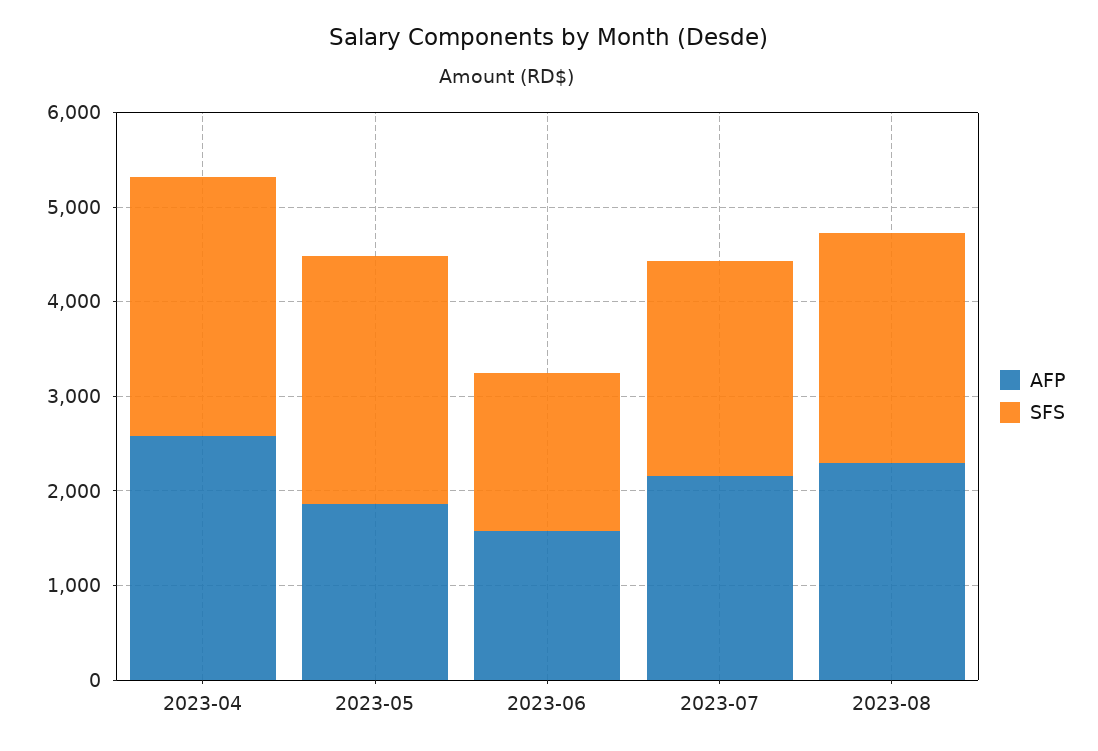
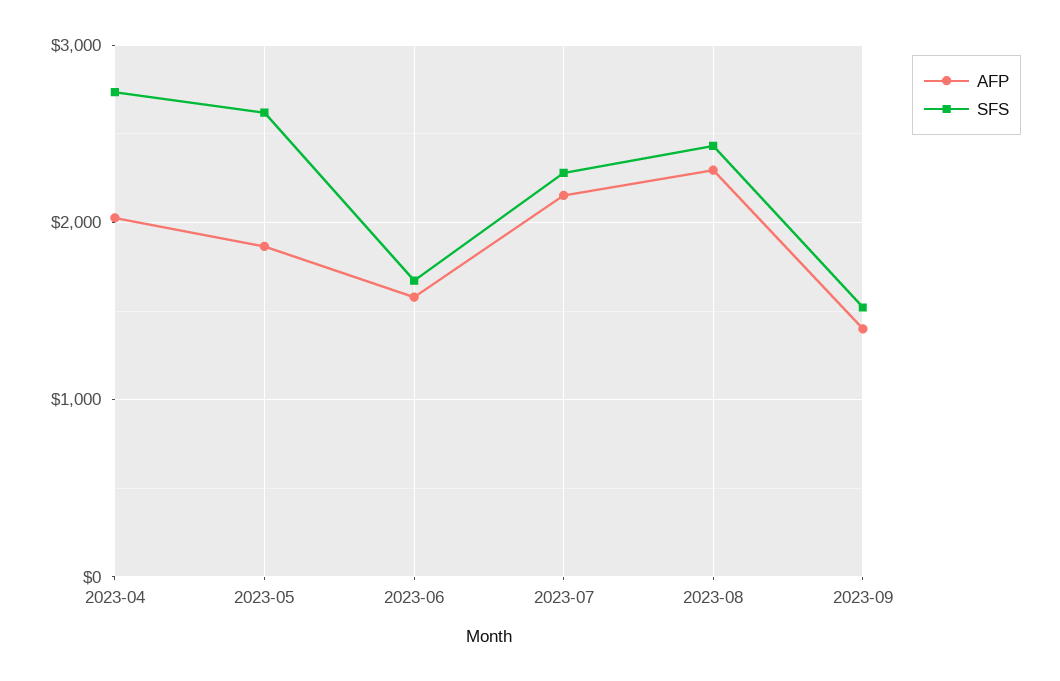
AFP, 2023-04: 2600 -> 2000
AFP, 2023-09: none -> 1400
SFS, 2023-09: none -> 1500

